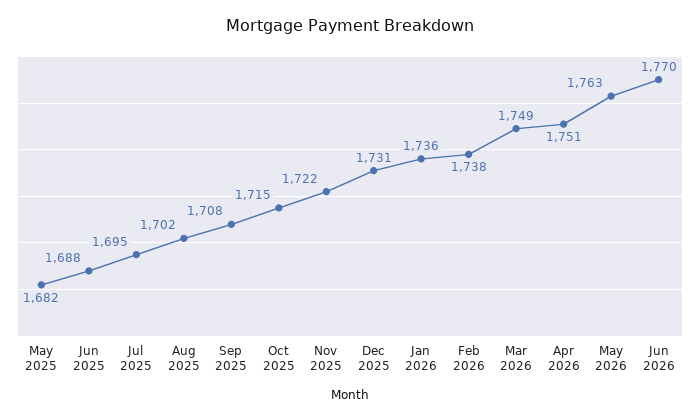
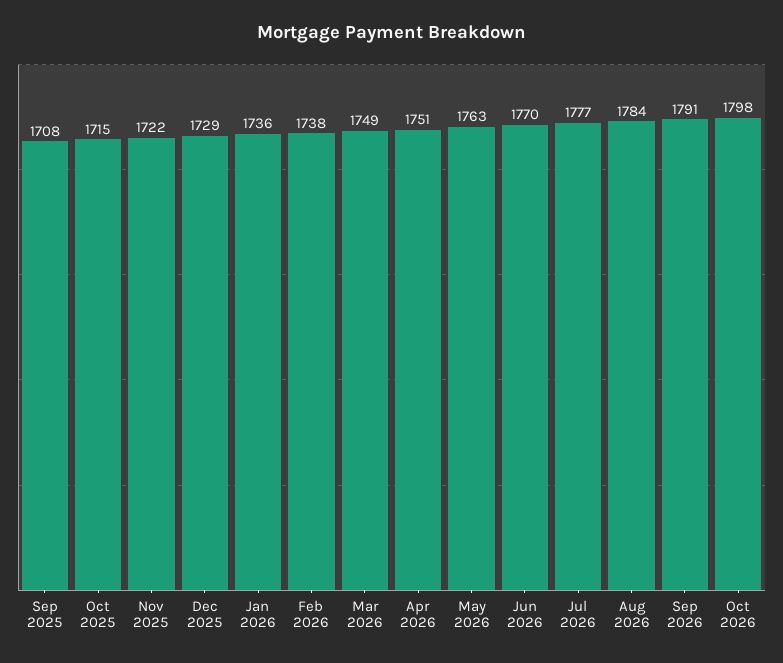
May 2025: 1682 -> none
Jun 2025: 1688 -> none
Jul 2025: 1695 -> none
Aug 2025: 1702 -> none
Dec 2025: 1731 -> 1729
Jul 2026: none -> 1777
Aug 2026: none -> 1784
Sep 2026: none -> 1791
Oct 2026: none -> 1798

